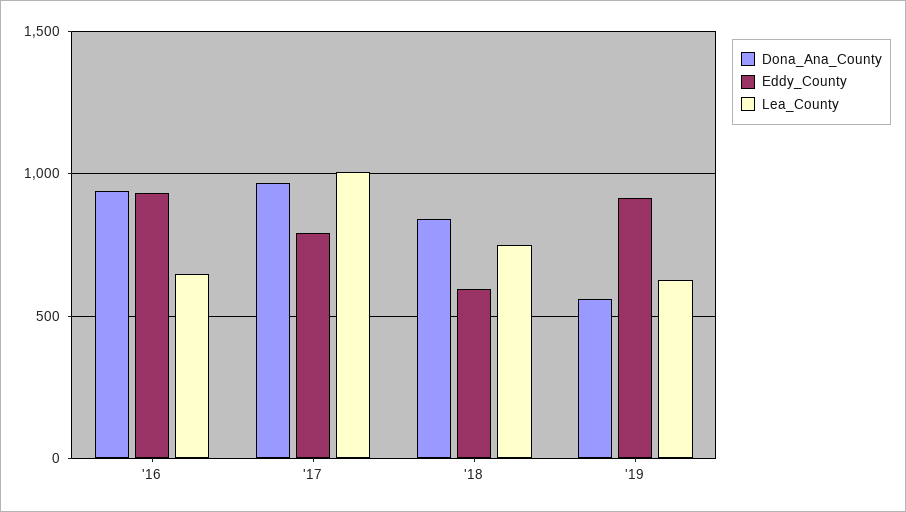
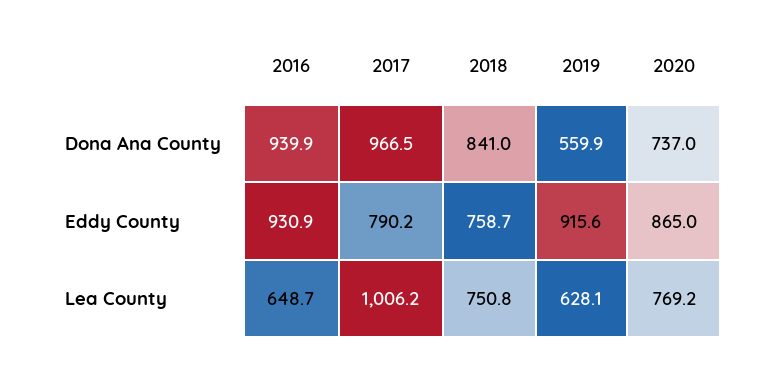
Eddy_County, '18: 600 -> 758.7
Dona_Ana_County, 2020: none -> 737
Eddy_County, 2020: none -> 865
Lea_County, 2020: none -> 769.2

